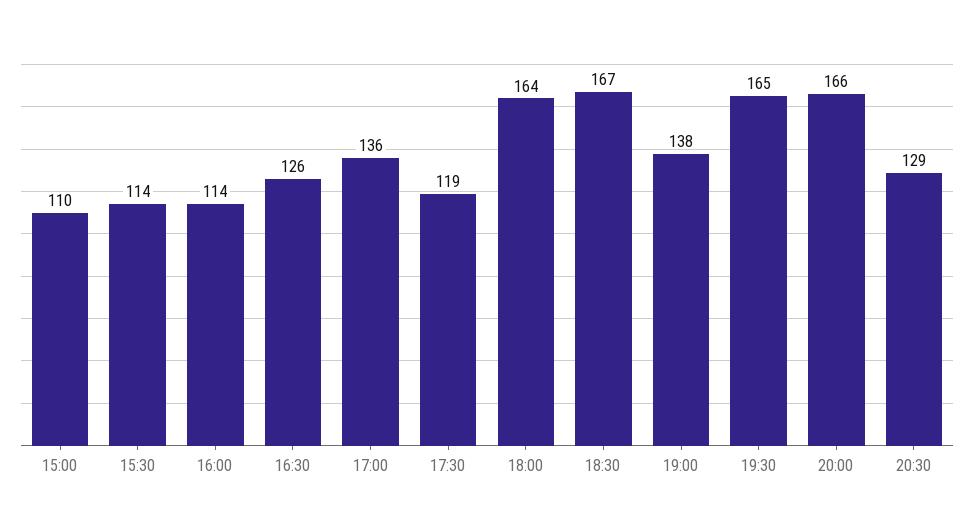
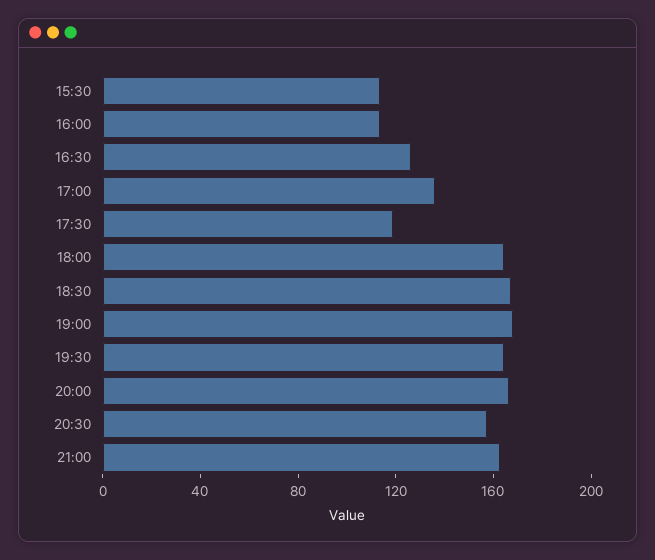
15:00: 110 -> none
19:00: 138 -> 170
20:30: 129 -> 160
21:00: none -> 160

